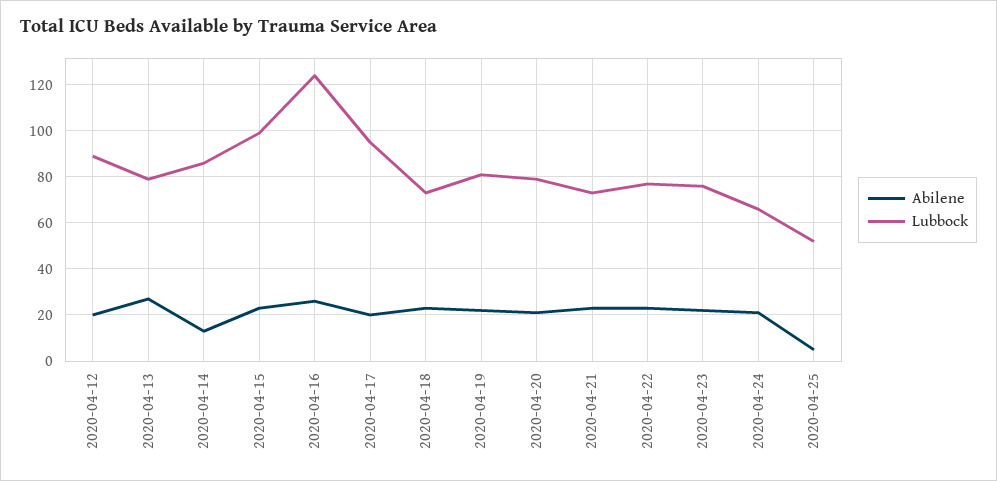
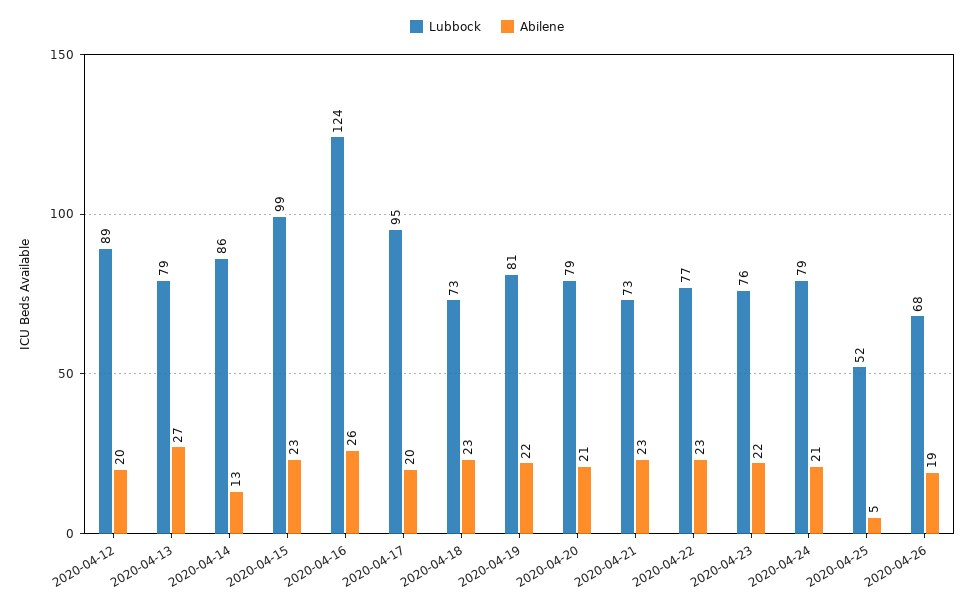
Lubbock, 2020-04-24: 65 -> 79
Lubbock, 2020-04-26: none -> 68
Abilene, 2020-04-26: none -> 19

